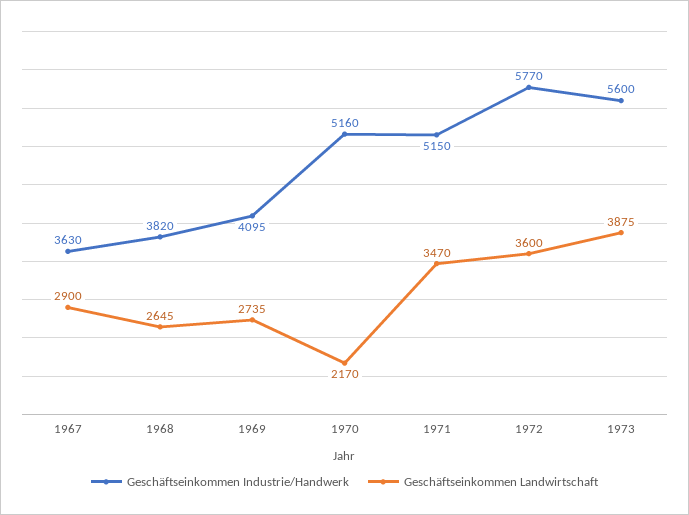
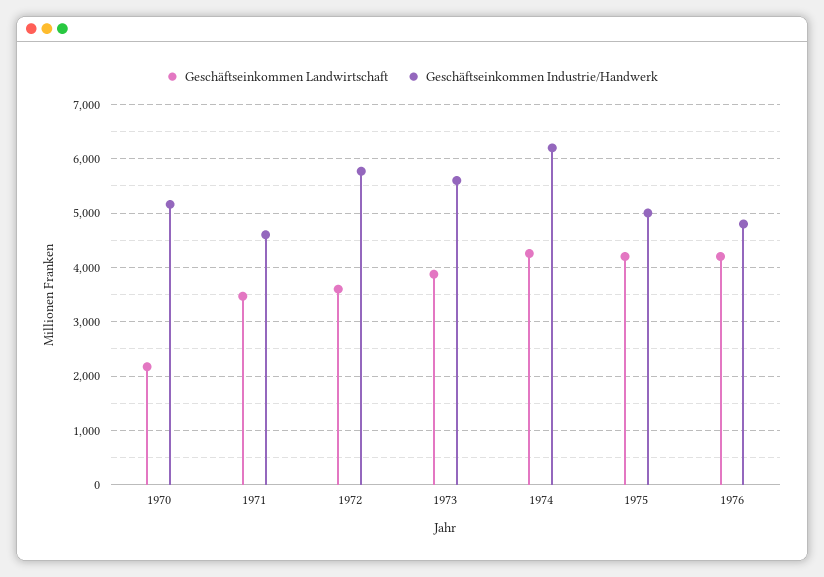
Geschäftseinkommen Industrie/Handwerk, 1967: 3630 -> none
Geschäftseinkommen Landwirtschaft, 1967: 2900 -> none
Geschäftseinkommen Industrie/Handwerk, 1968: 3820 -> none
Geschäftseinkommen Landwirtschaft, 1968: 2645 -> none
Geschäftseinkommen Industrie/Handwerk, 1969: 4095 -> none
Geschäftseinkommen Landwirtschaft, 1969: 2735 -> none
Geschäftseinkommen Industrie/Handwerk, 1971: 5150 -> 4600
Geschäftseinkommen Landwirtschaft, 1974: none -> 4200
Geschäftseinkommen Industrie/Handwerk, 1974: none -> 6200
Geschäftseinkommen Landwirtschaft, 1975: none -> 4200
Geschäftseinkommen Industrie/Handwerk, 1975: none -> 5000
Geschäftseinkommen Landwirtschaft, 1976: none -> 4200
Geschäftseinkommen Industrie/Handwerk, 1976: none -> 4800

